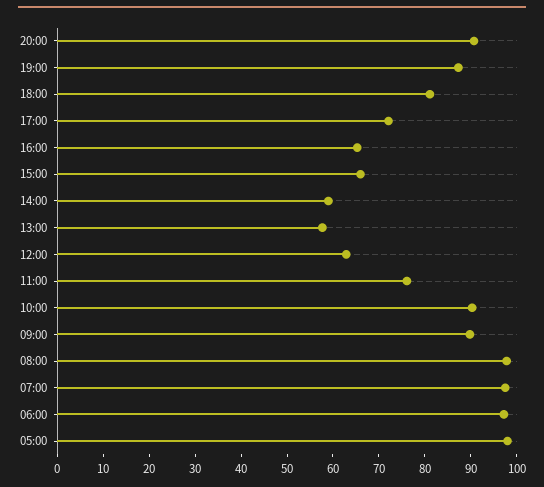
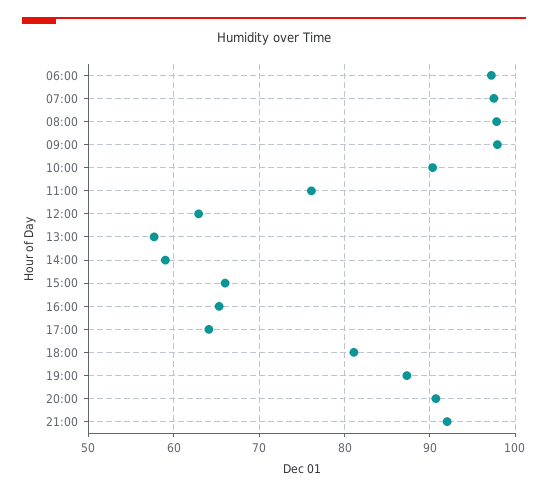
17:00: 72 -> 64
09:00: 90 -> 98
05:00: 98 -> none
21:00: none -> 92

